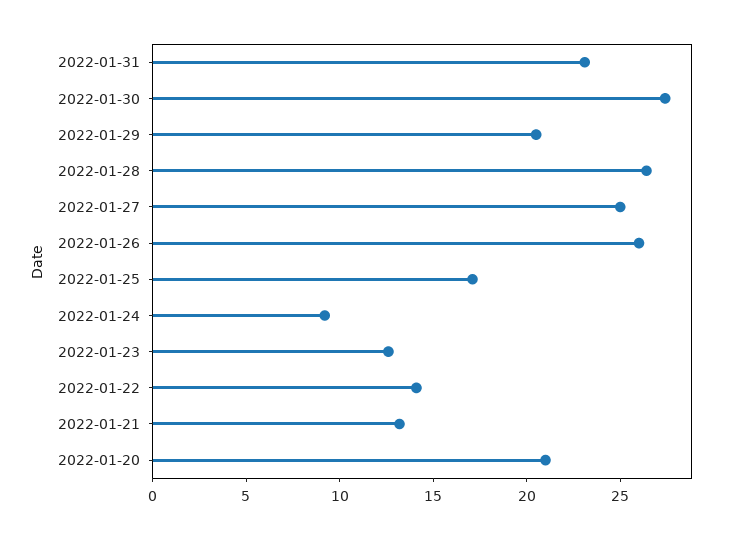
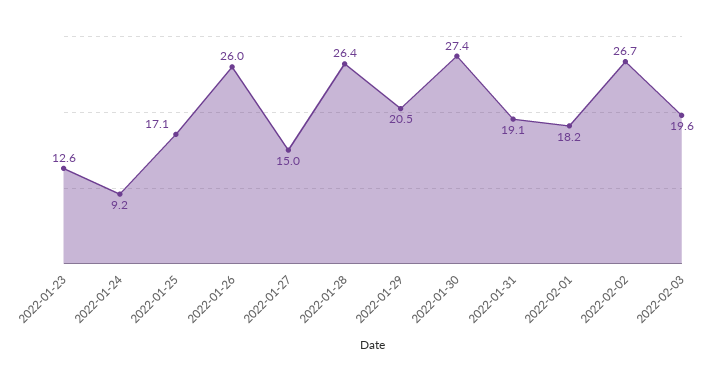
2022-01-31: 23 -> 19.1
2022-01-27: 25 -> 15
2022-01-22: 14 -> none
2022-01-21: 13 -> none
2022-01-20: 21 -> none
2022-02-01: none -> 18.2
2022-02-02: none -> 26.7
2022-02-03: none -> 19.6

